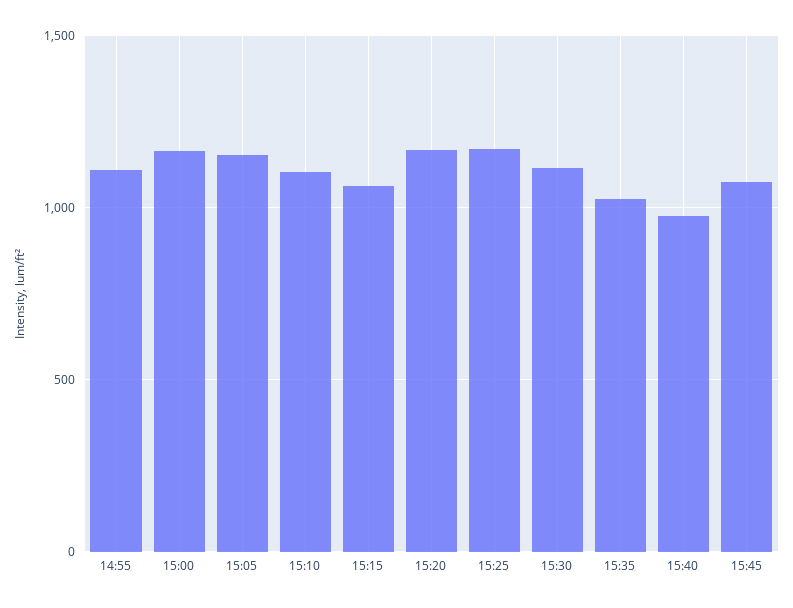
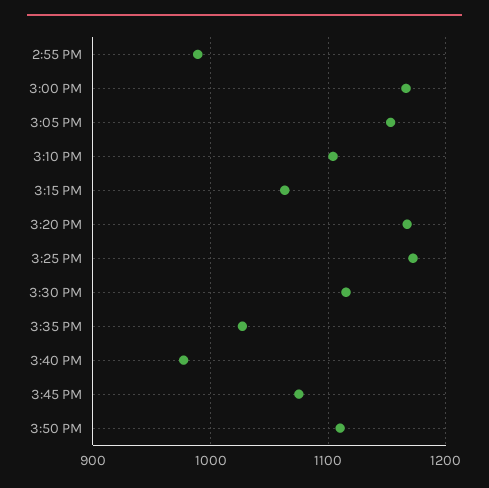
14:55: 1100 -> 990
3:50 PM: none -> 1110

